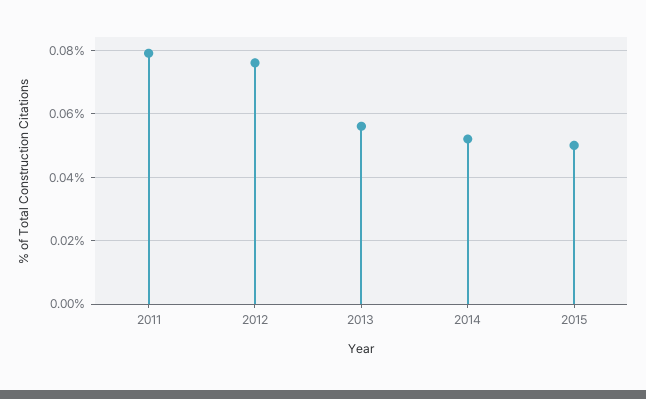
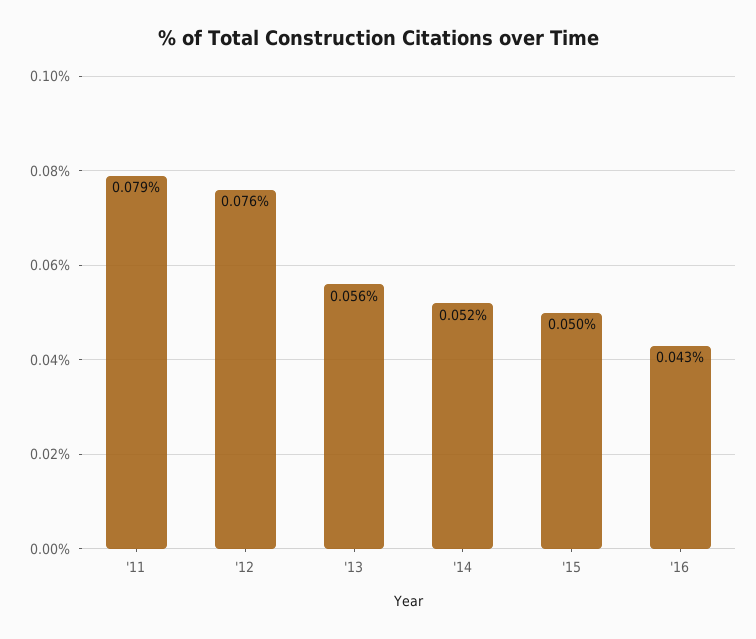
'16: none -> 0.043

